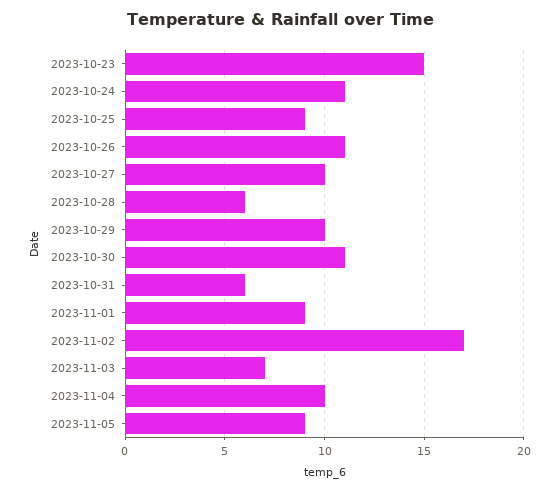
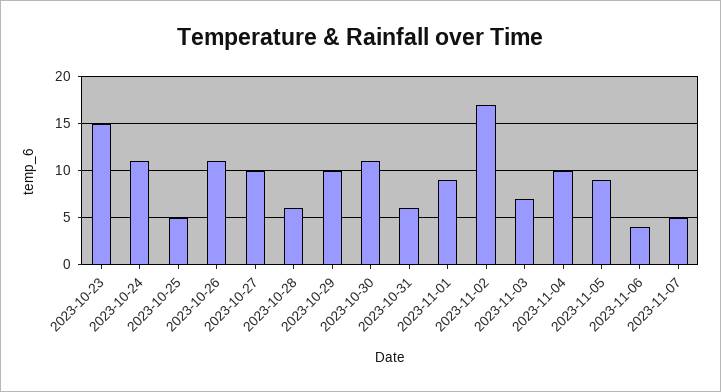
2023-10-25: 9 -> 5
2023-11-06: none -> 4
2023-11-07: none -> 5

